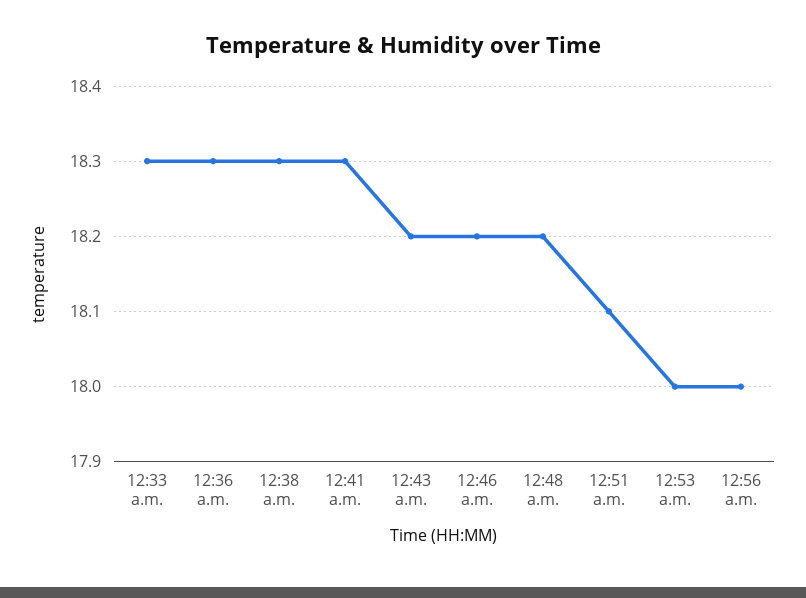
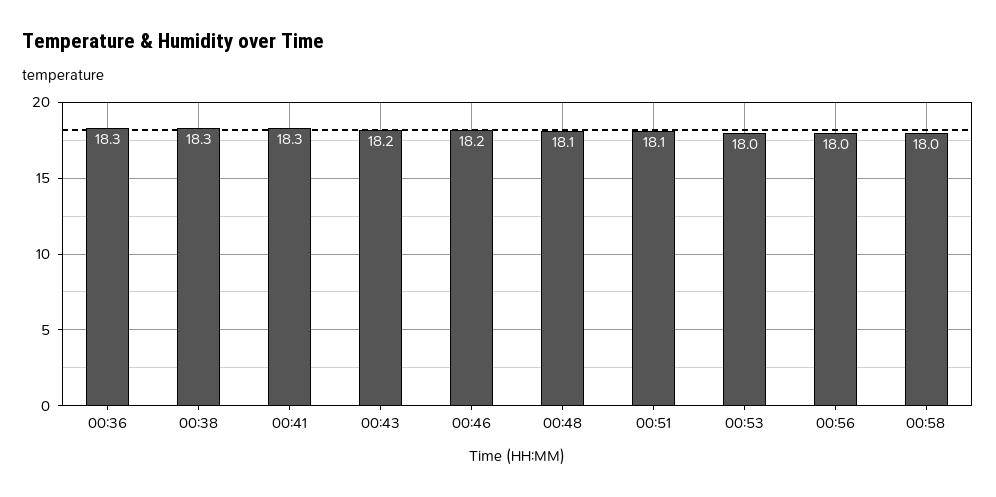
12:33 a.m.: 18.3 -> none
12:48 a.m.: 18.2 -> 18.1
00:58: none -> 18

